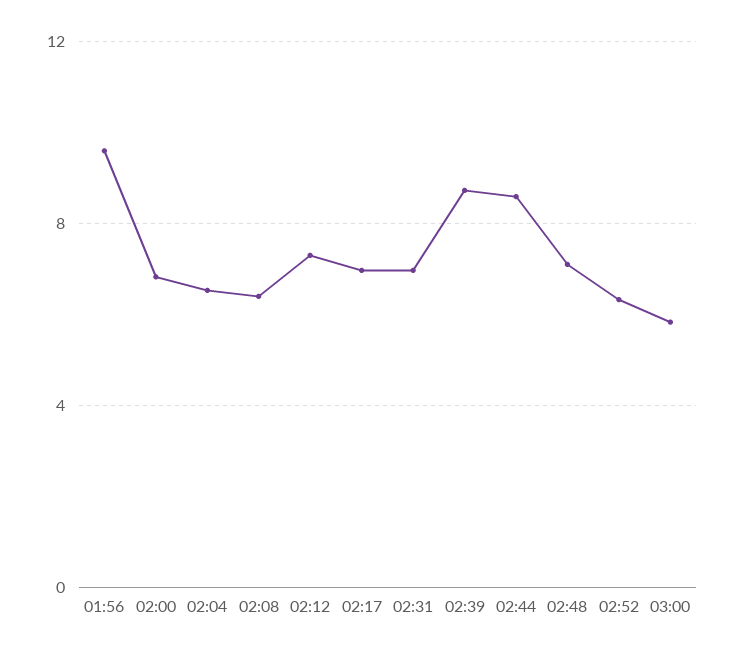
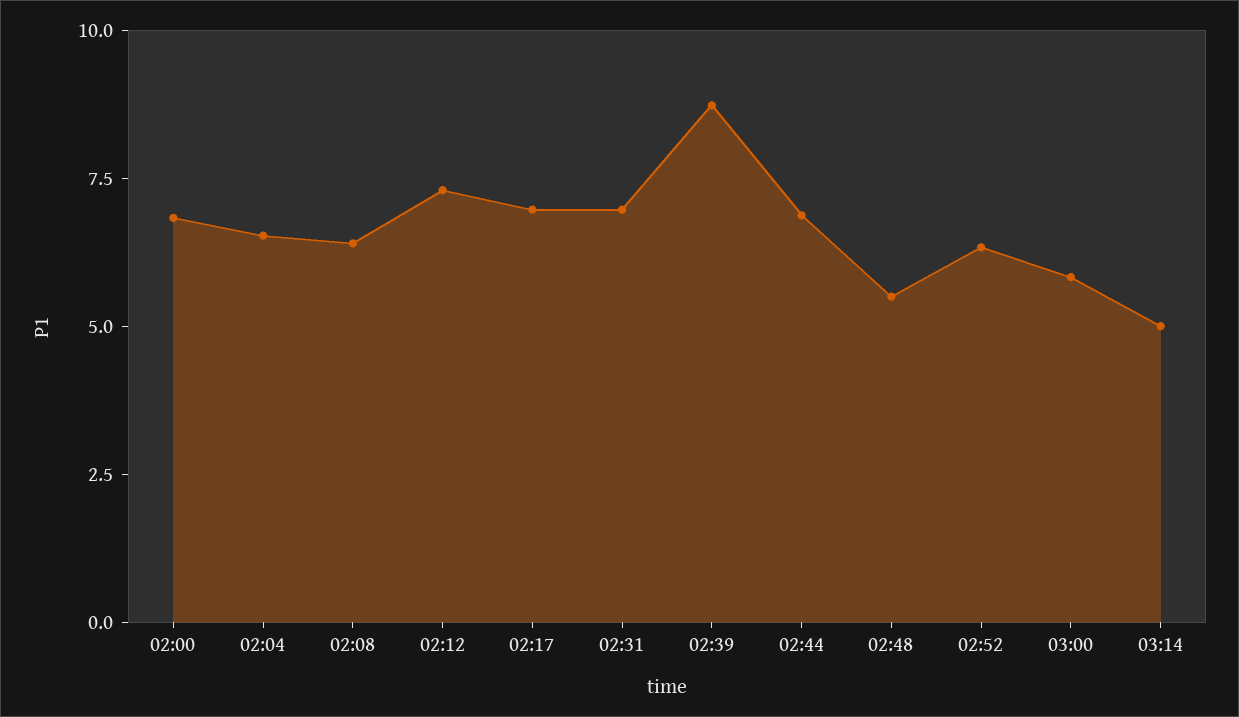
01:56: 9.5 -> none
02:44: 8.5 -> 7
02:48: 7 -> 5.5
03:14: none -> 5

